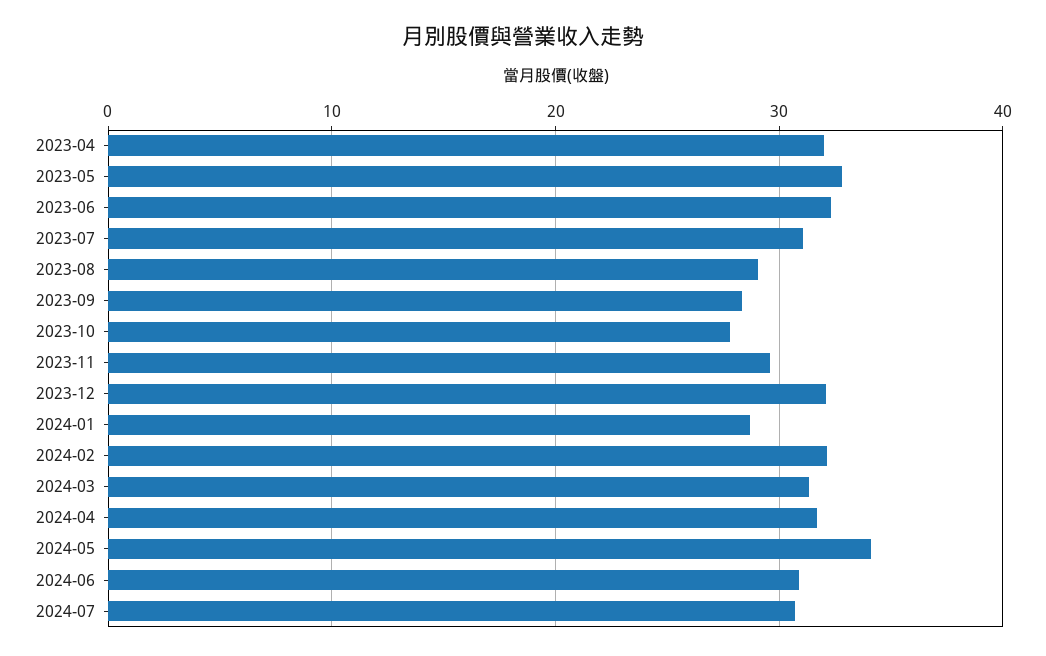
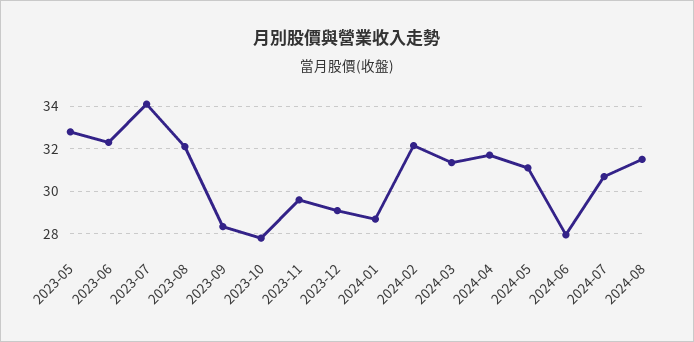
2023-04: 32 -> none
2023-07: 31 -> 34
2023-08: 29 -> 32
2023-12: 32 -> 29
2024-05: 34 -> 31
2024-06: 31 -> 28
2024-08: none -> 31.5

